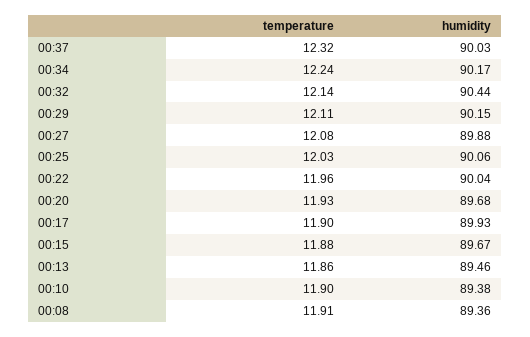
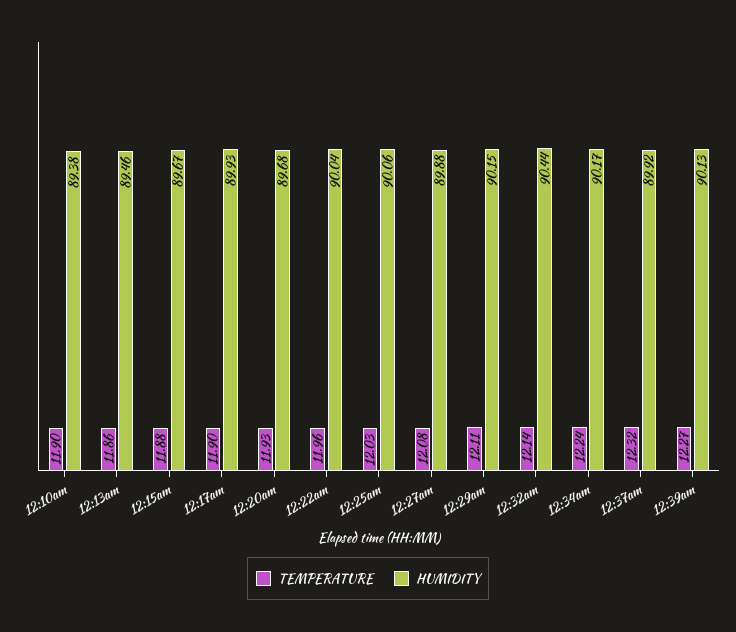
humidity, 00:37: 90.03 -> 89.92
temperature, 00:08: 11.91 -> none
humidity, 00:08: 89.36 -> none
temperature, 12:39am: none -> 12.27
humidity, 12:39am: none -> 90.13

